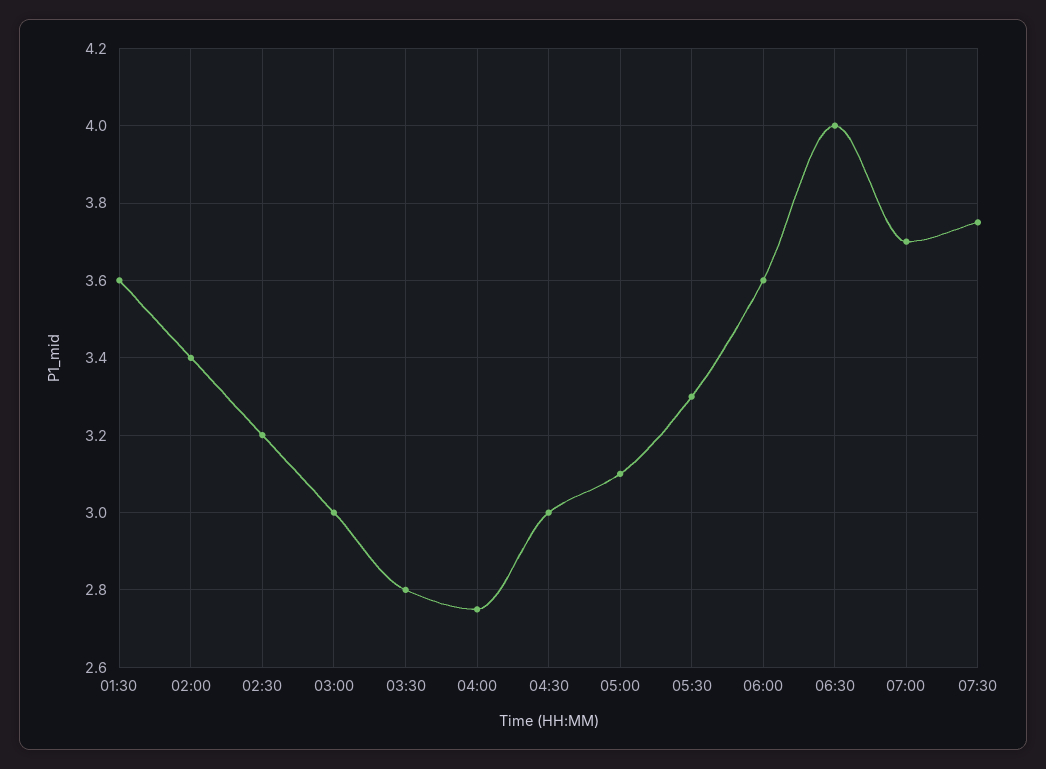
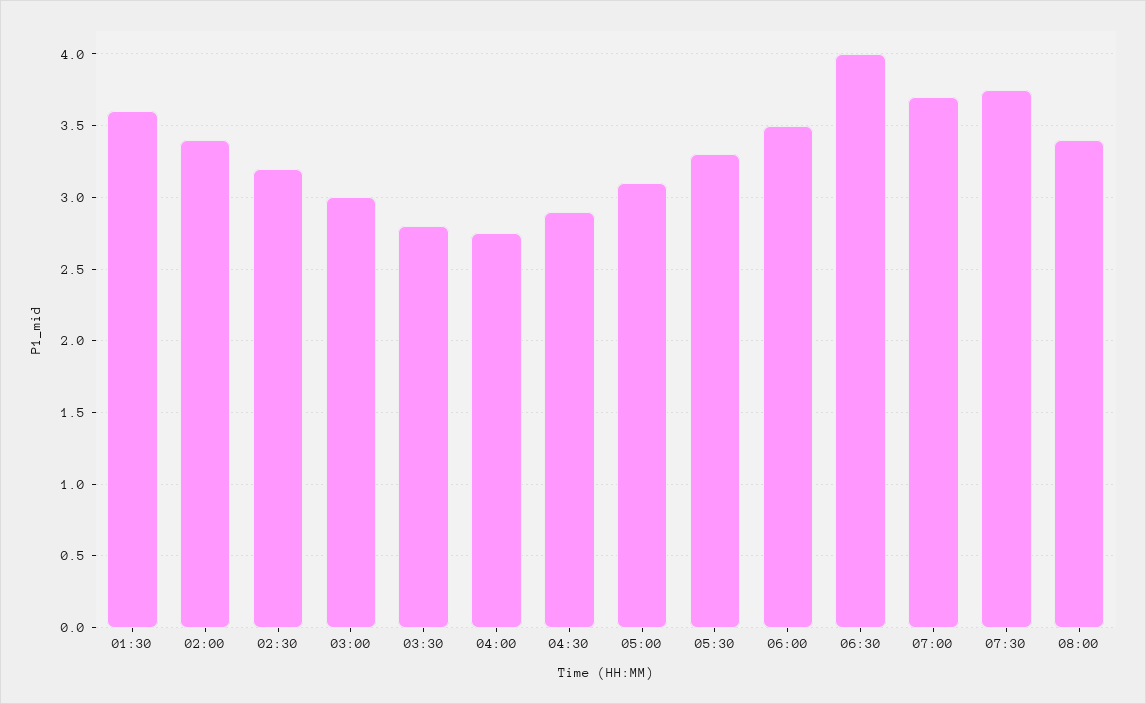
04:30: 3 -> 2.9
06:00: 3.6 -> 3.5
08:00: none -> 3.4

